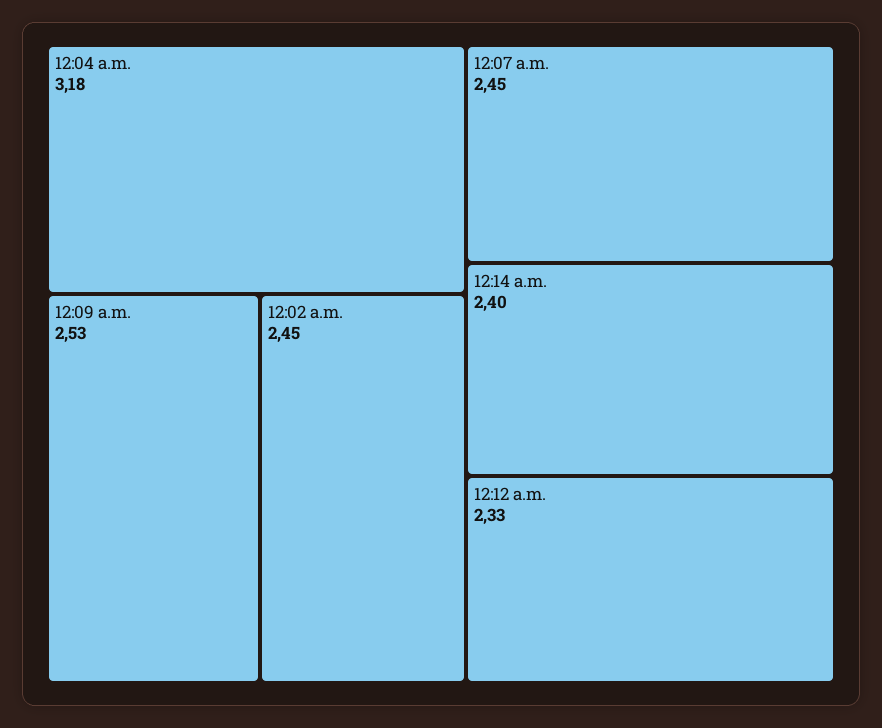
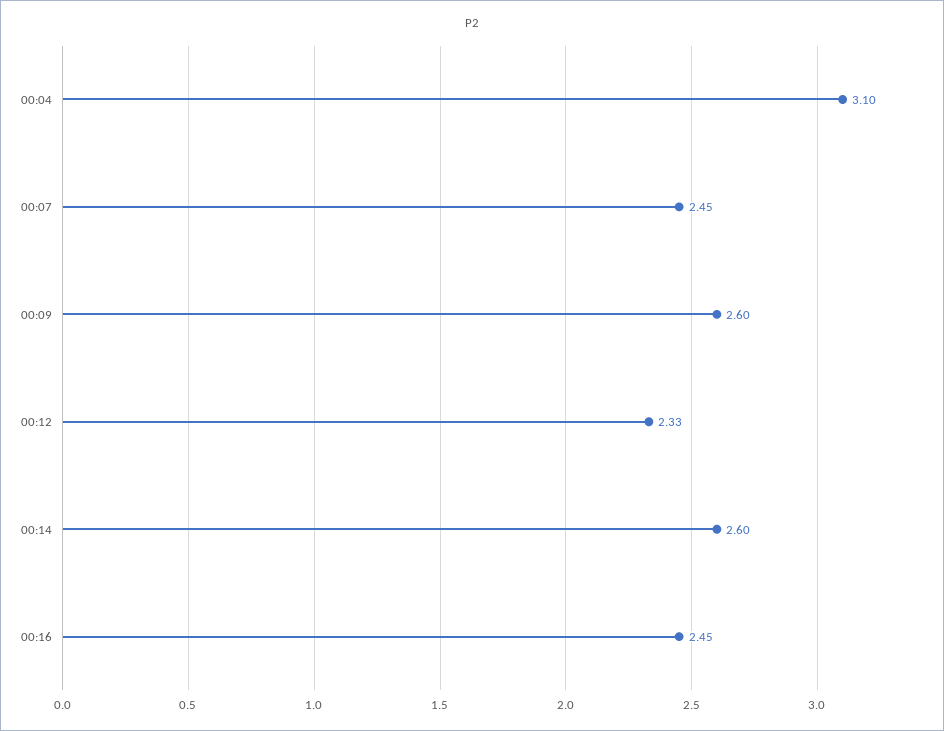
12:04 a.m.: 3.18 -> 3.1
12:09 a.m.: 2.53 -> 2.6
12:02 a.m.: 2.45 -> none
12:14 a.m.: 2.4 -> 2.6
00:16: none -> 2.45

